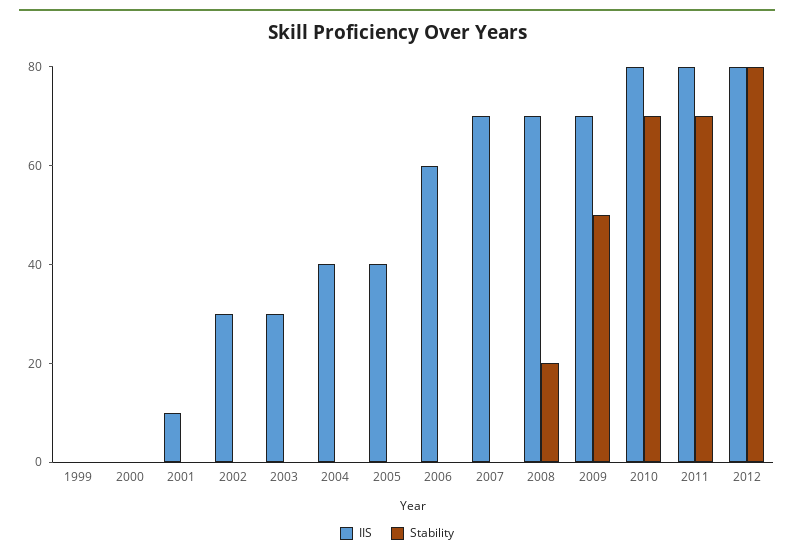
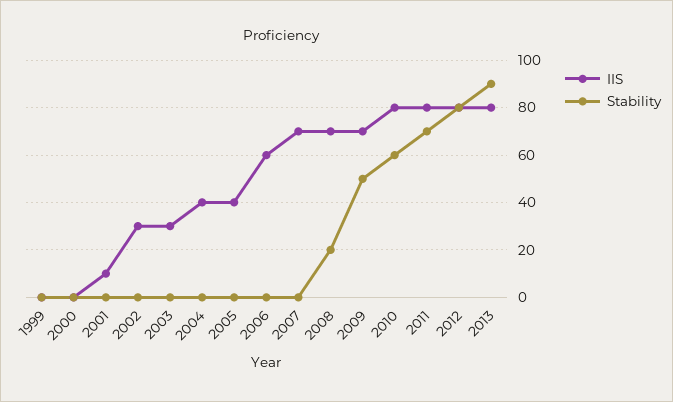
Stability, 2010: 70 -> 60
IIS, 2013: none -> 80
Stability, 2013: none -> 90

